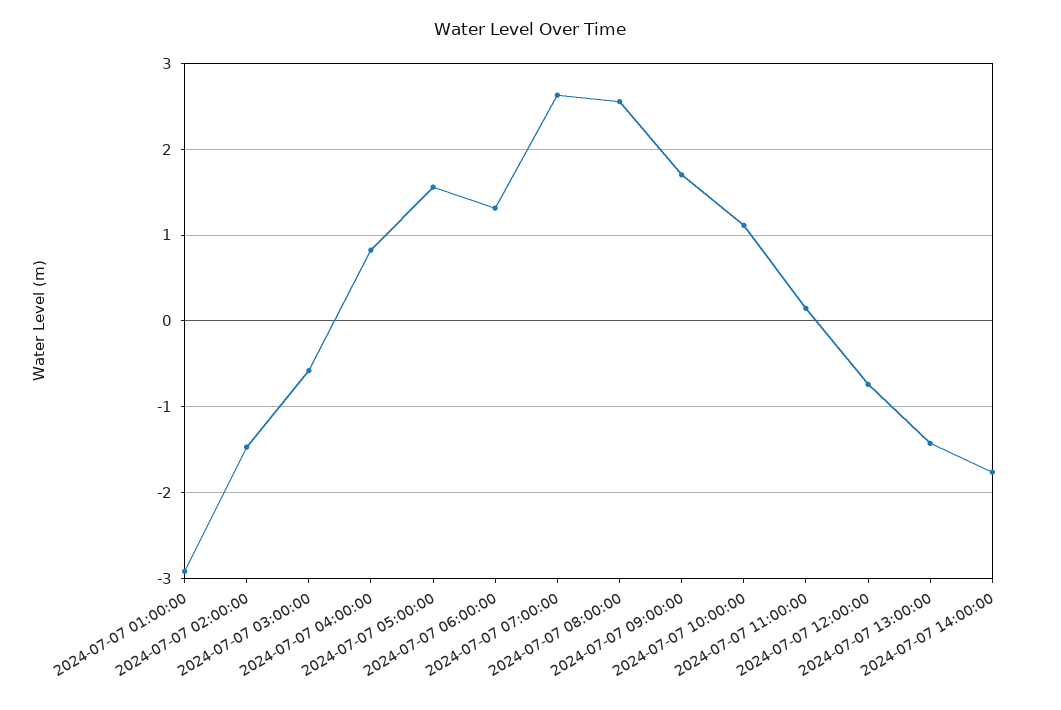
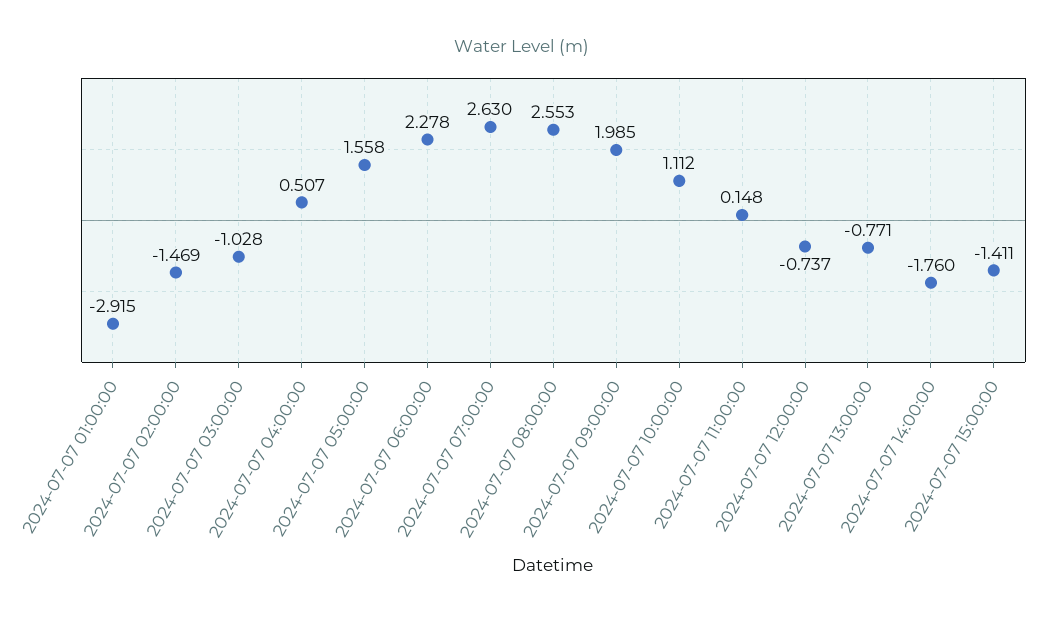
2024-07-07 03:00:00: -0.6 -> -1.028
2024-07-07 04:00:00: 0.8 -> 0.507
2024-07-07 06:00:00: 1.3 -> 2.278
2024-07-07 09:00:00: 1.7 -> 1.985
2024-07-07 13:00:00: -1.4 -> -0.771
2024-07-07 15:00:00: none -> -1.411

